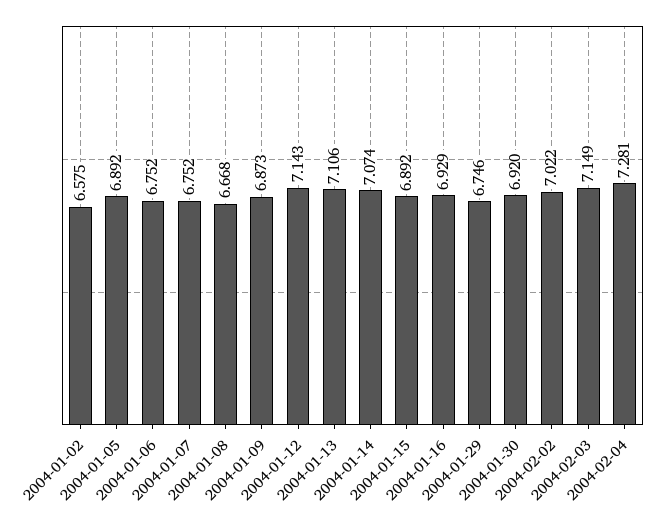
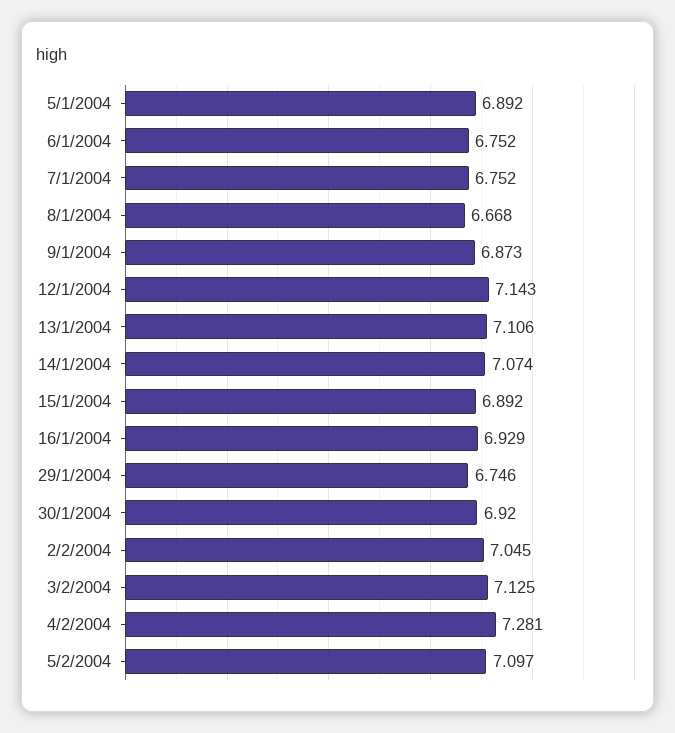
2004-01-02: 6.575 -> none
2004-02-02: 7.022 -> 7.045
2004-02-03: 7.149 -> 7.125
5/2/2004: none -> 7.097

